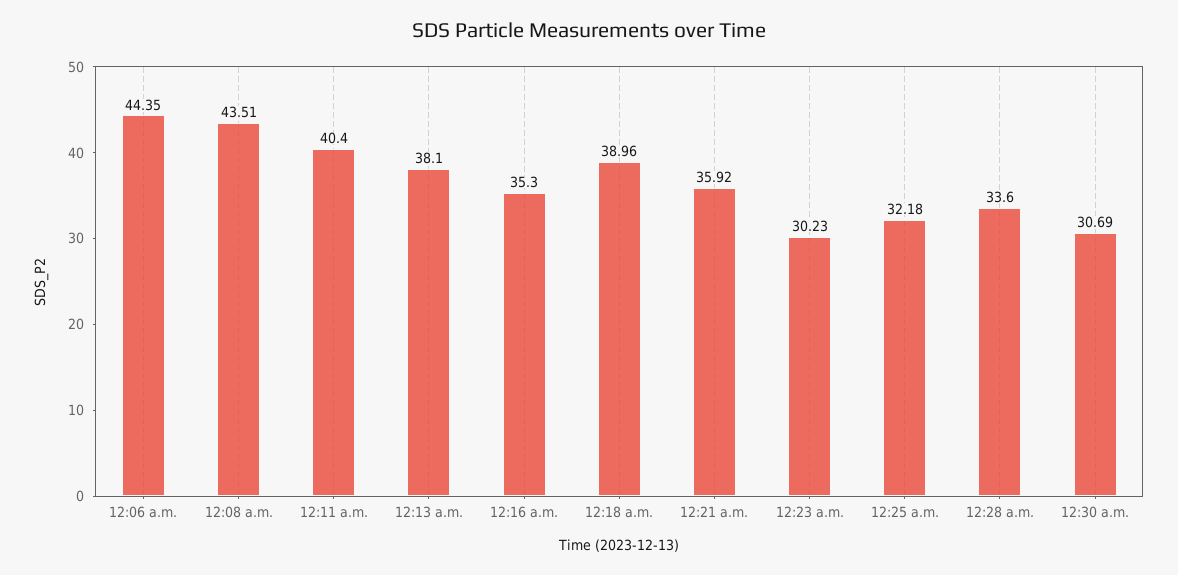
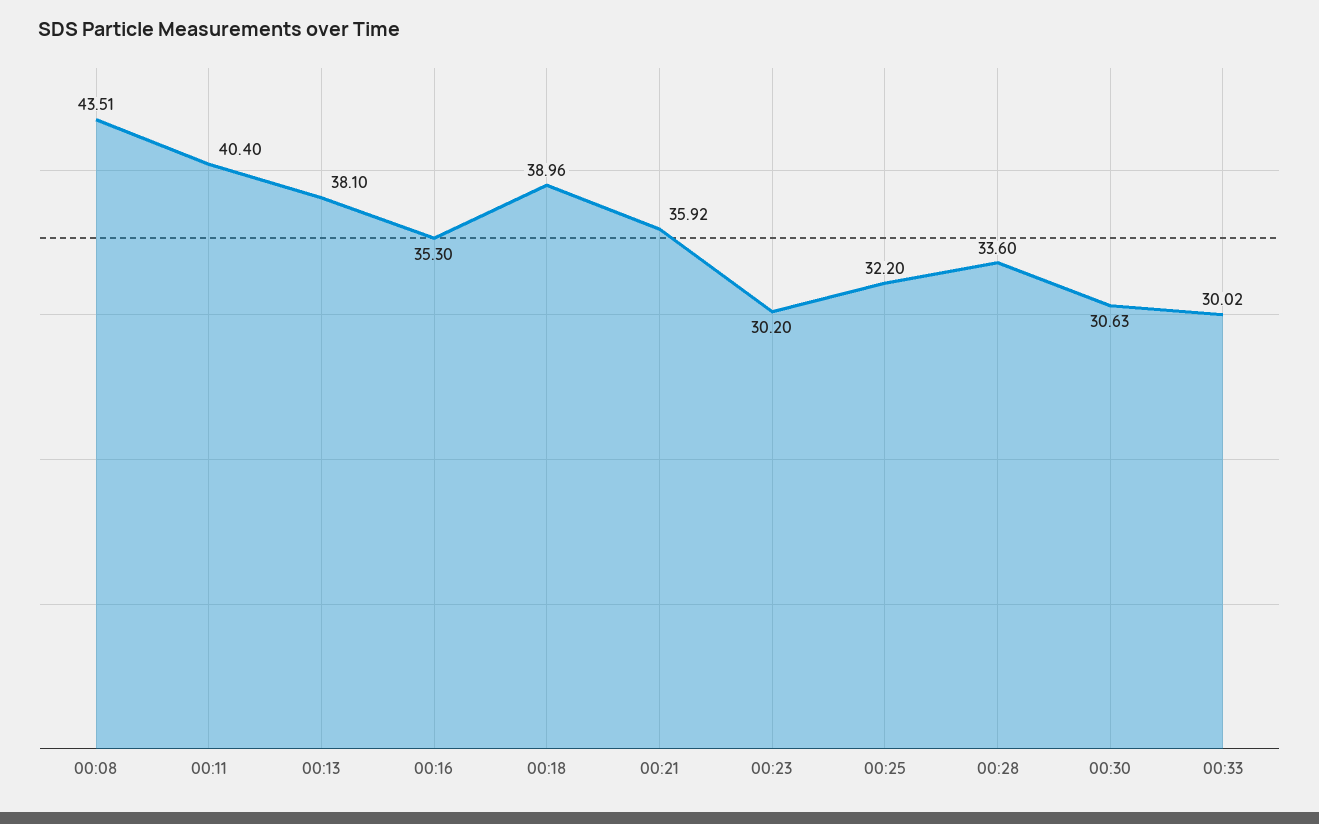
12:06 a.m.: 44.35 -> none
12:23 a.m.: 30.23 -> 30.2
12:25 a.m.: 32.18 -> 32.2
12:30 a.m.: 30.69 -> 30.63
00:33: none -> 30.02

